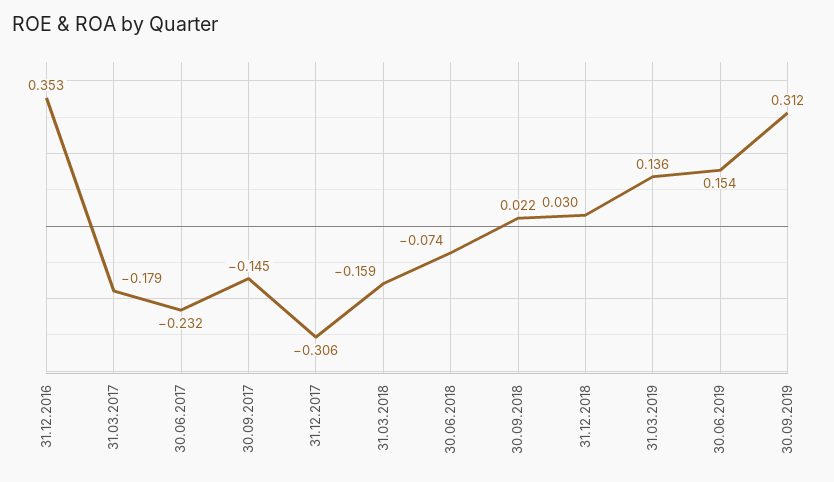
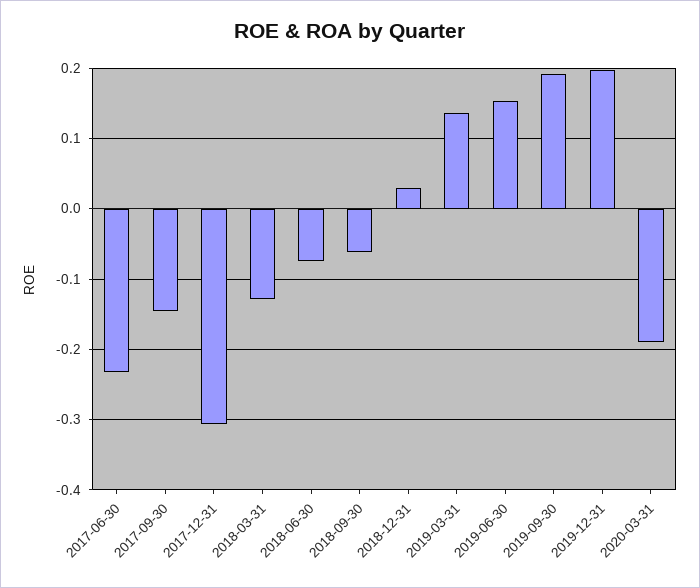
31.12.2016: 0.353 -> none
31.03.2017: -0.179 -> none
31.03.2018: -0.159 -> -0.13
30.09.2018: 0.022 -> -0.06
30.09.2019: 0.312 -> 0.19
2019-12-31: none -> 0.2
2020-03-31: none -> -0.19

